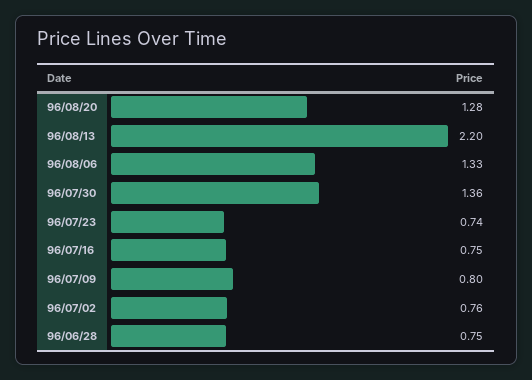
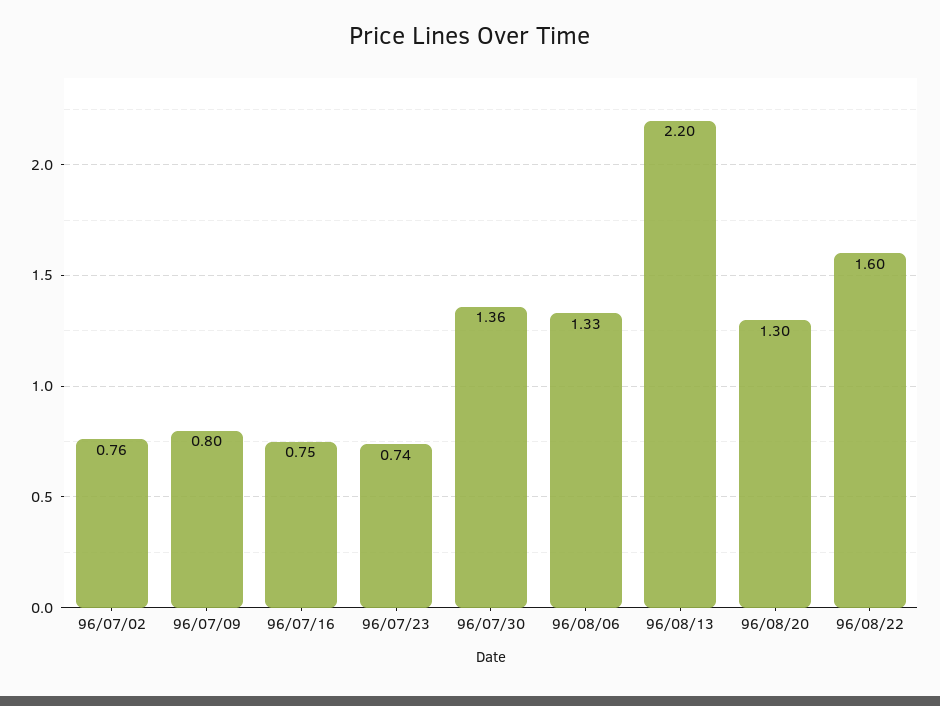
96/08/20: 1.28 -> 1.3
96/06/28: 0.75 -> none
96/08/22: none -> 1.6

